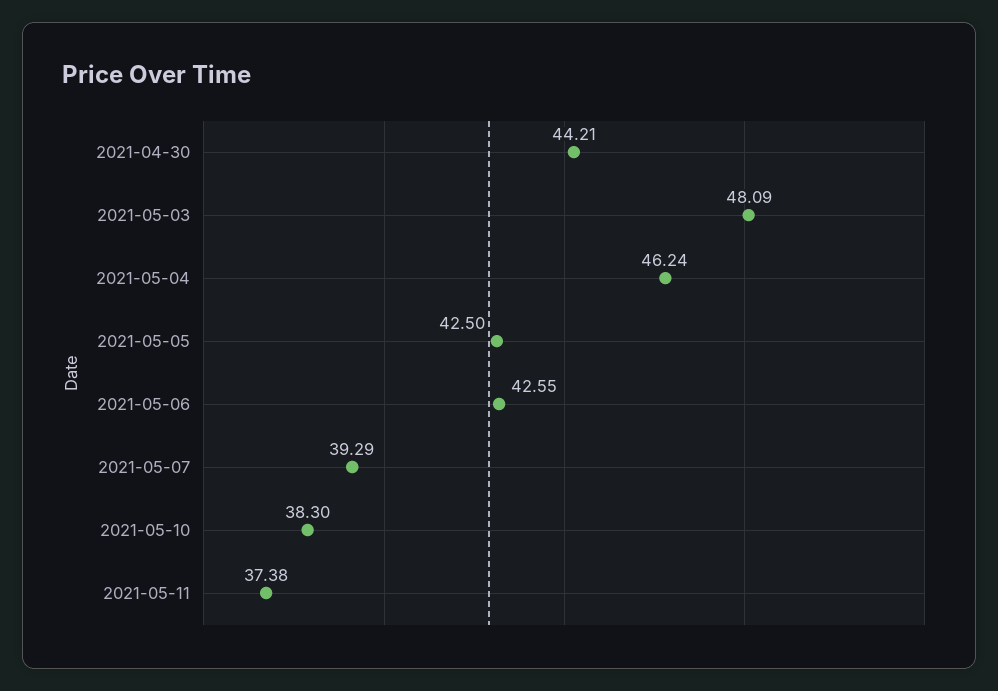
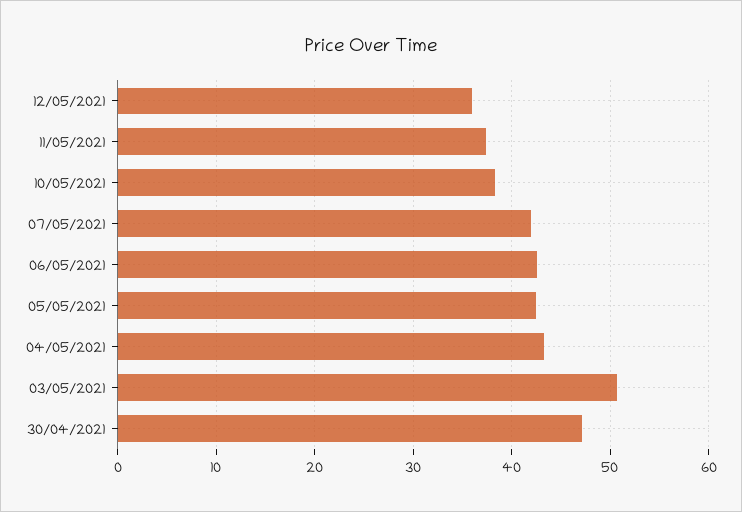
2021-04-30: 44.21 -> 47
2021-05-03: 48.09 -> 51
2021-05-04: 46.24 -> 43
2021-05-07: 39.29 -> 42
12/05/2021: none -> 36

